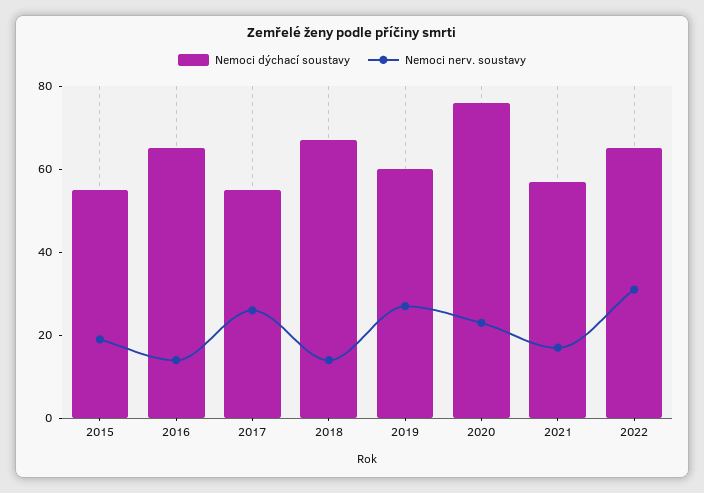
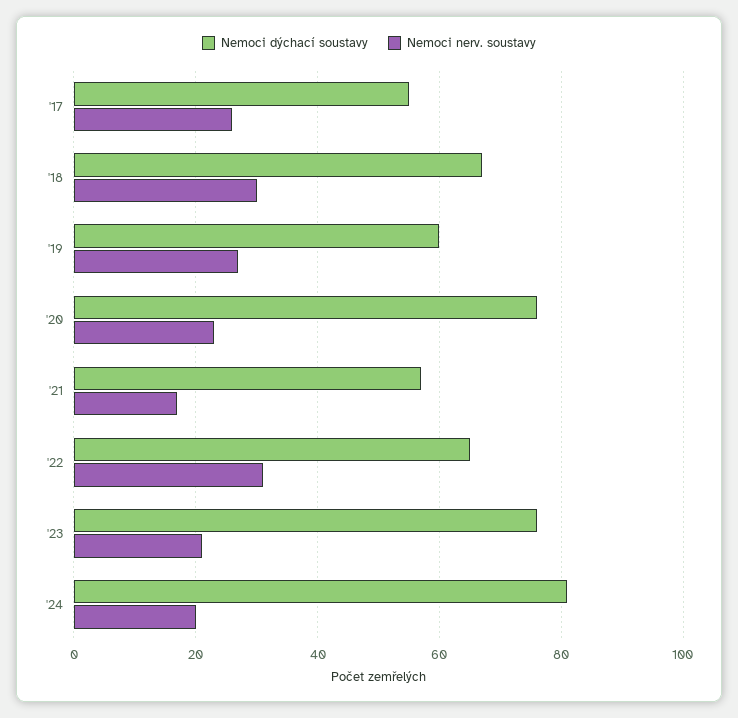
Nemoci dýchací soustavy, 2015: 55 -> none
Nemoci nerv. soustavy, 2015: 20 -> none
Nemoci dýchací soustavy, 2016: 65 -> none
Nemoci nerv. soustavy, 2016: 15 -> none
Nemoci nerv. soustavy, 2018: 15 -> 30
Nemoci dýchací soustavy, '23: none -> 75
Nemoci nerv. soustavy, '23: none -> 20
Nemoci dýchací soustavy, '24: none -> 80
Nemoci nerv. soustavy, '24: none -> 20

